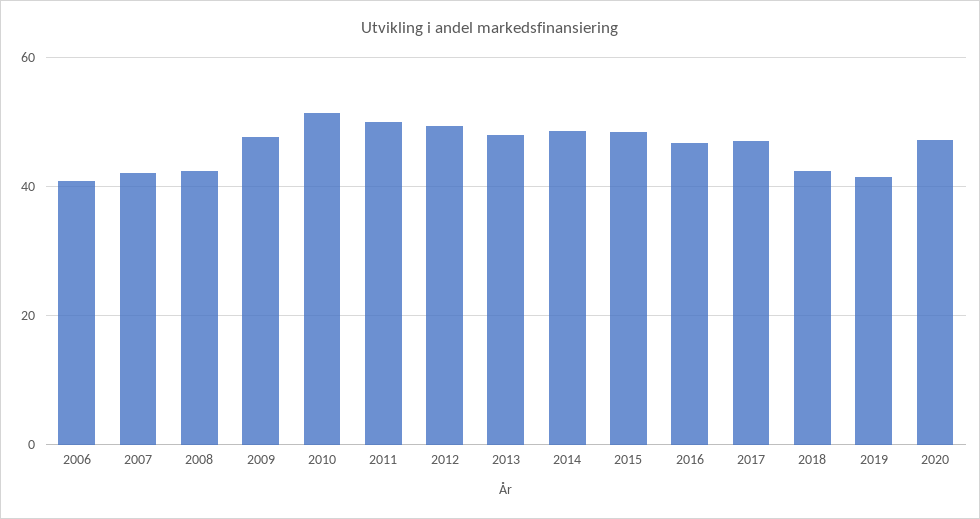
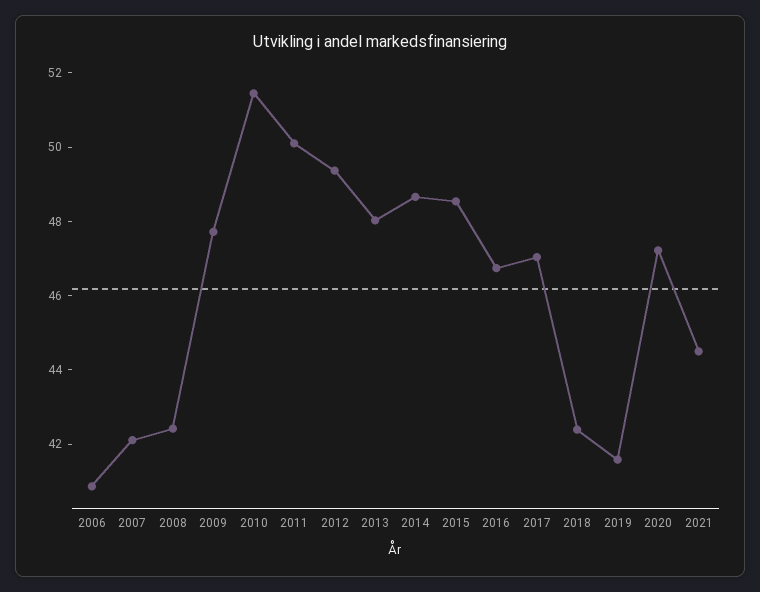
2021: none -> 44.5

